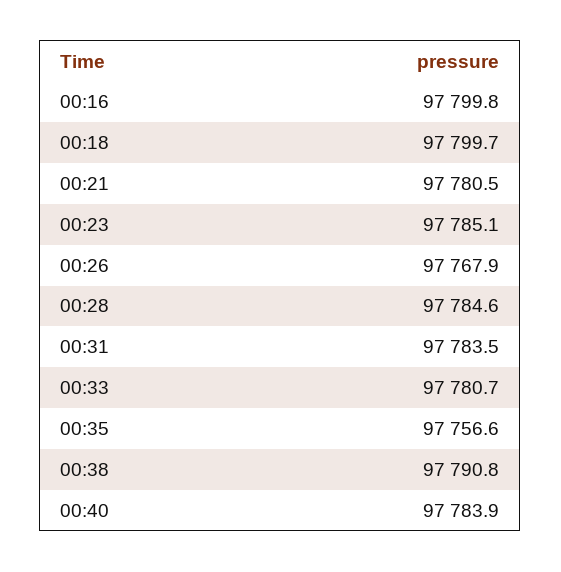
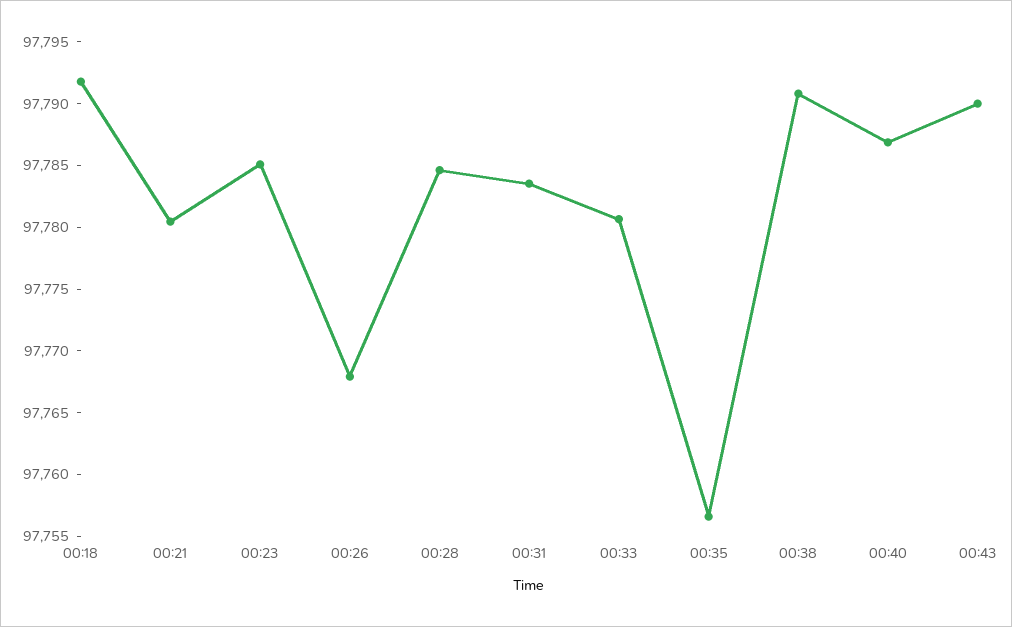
00:16: 97799.8 -> none
00:18: 97799.7 -> 97792
00:40: 97783.9 -> 97787
00:43: none -> 97790

